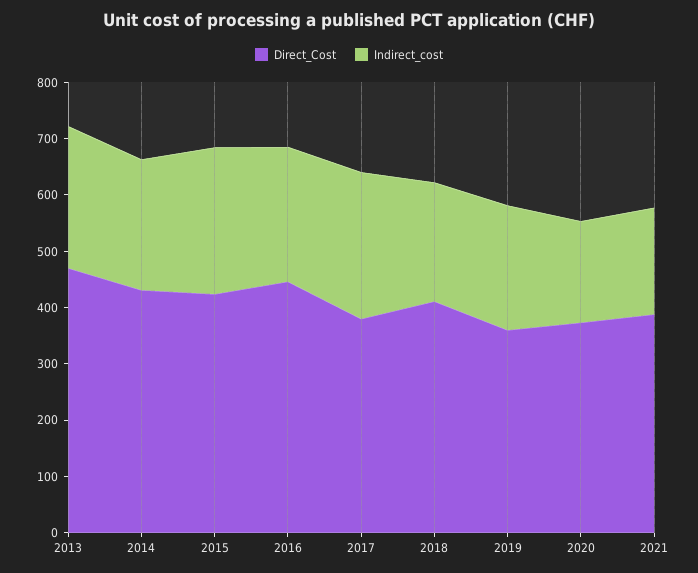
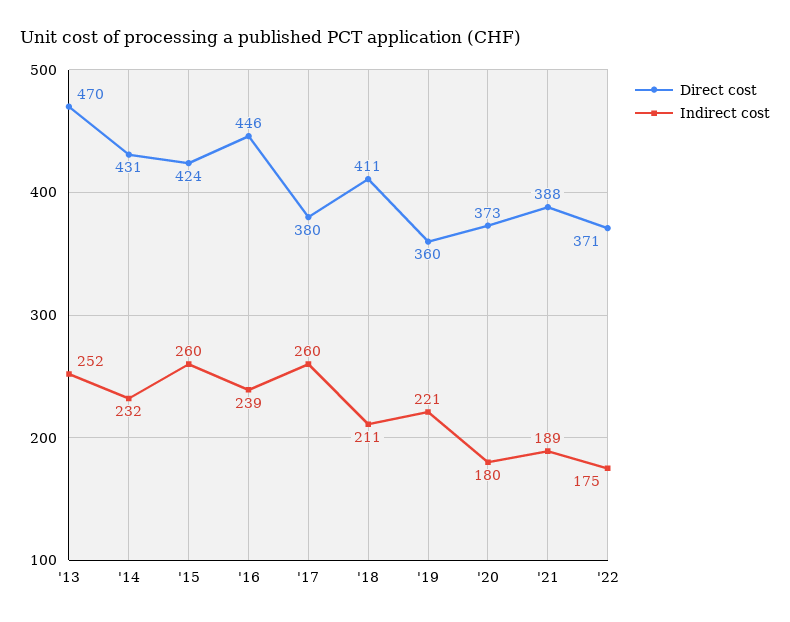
Direct_Cost, '22: none -> 371
Indirect_cost, '22: none -> 175

